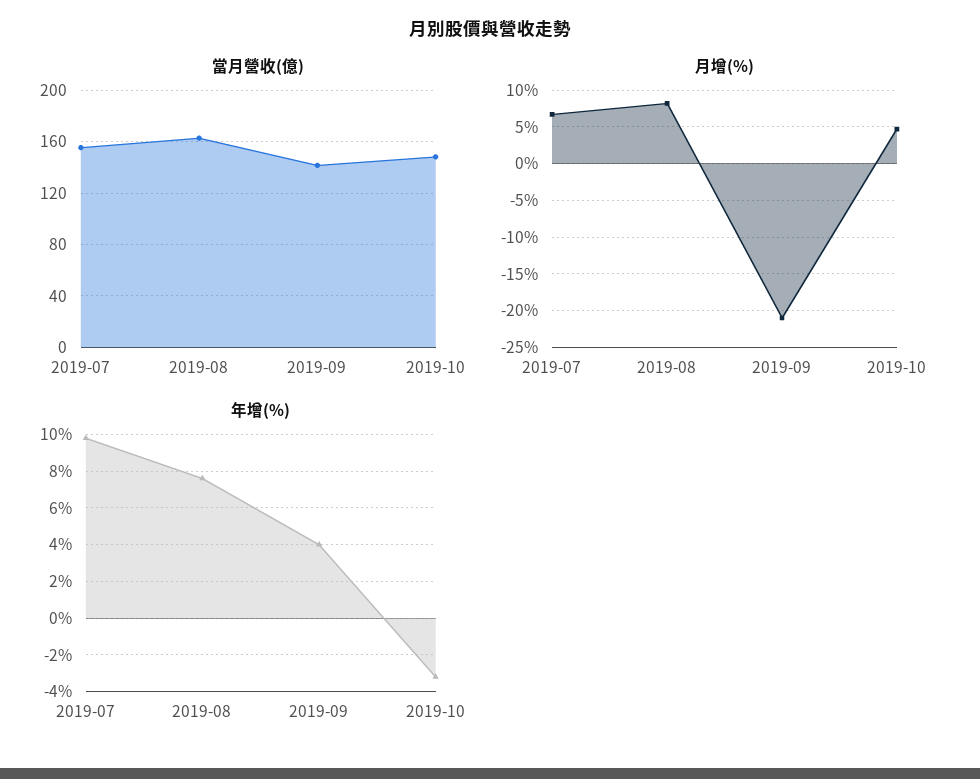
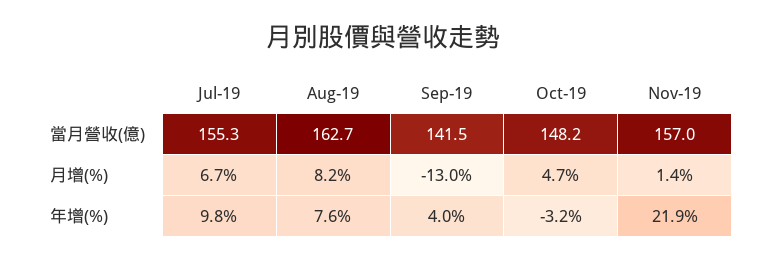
月增(%), 2019-09: -21 -> -13
當月營收(億), Nov-19: none -> 157
月增(%), Nov-19: none -> 1.4
年增(%), Nov-19: none -> 21.9

